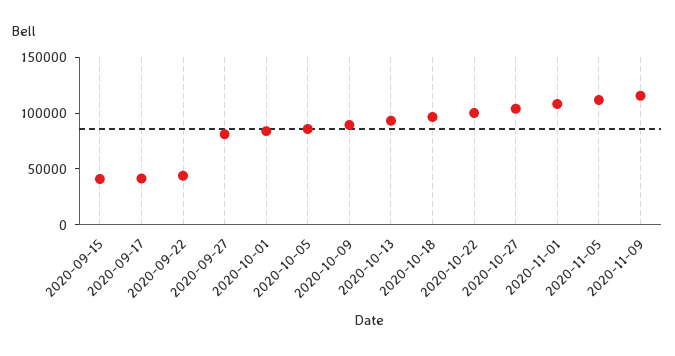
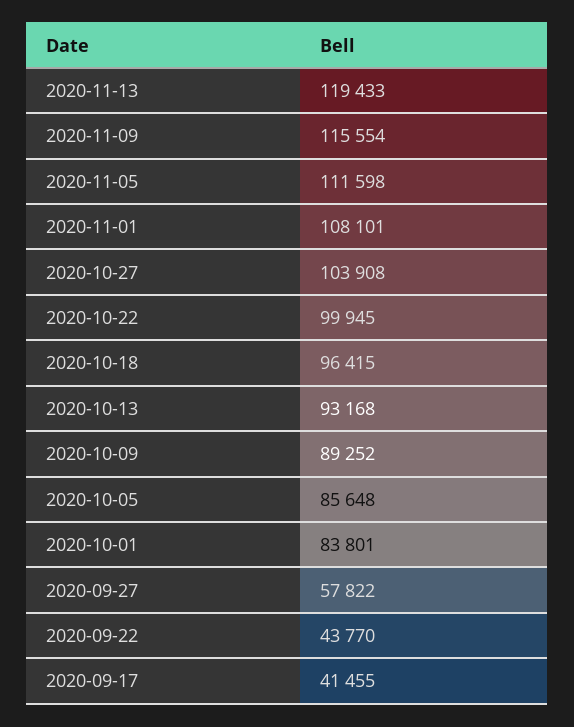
2020-09-15: 40000 -> none
2020-09-27: 80000 -> 57822
2020-11-13: none -> 119433

